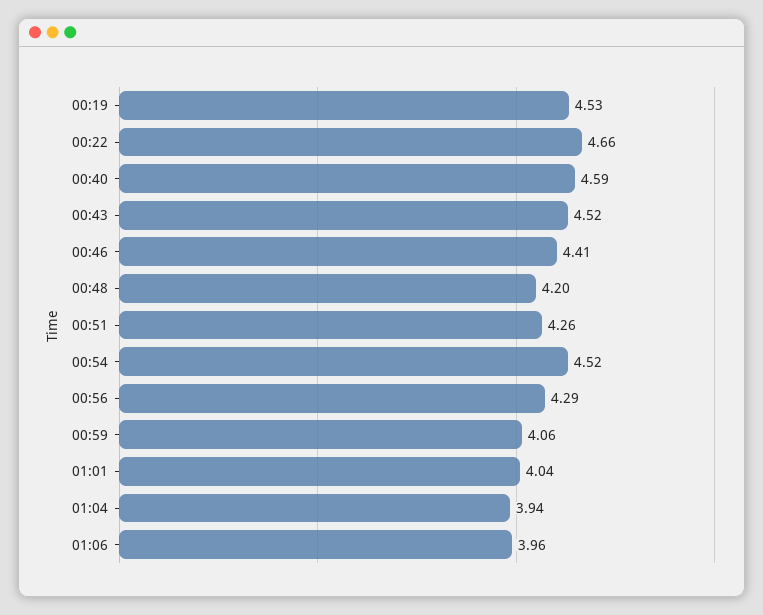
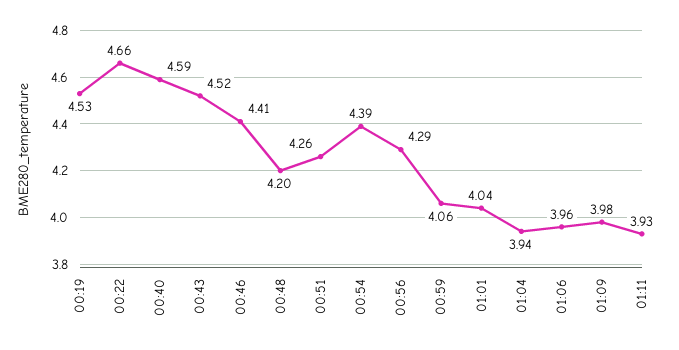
00:54: 4.52 -> 4.39
01:09: none -> 3.98
01:11: none -> 3.93

